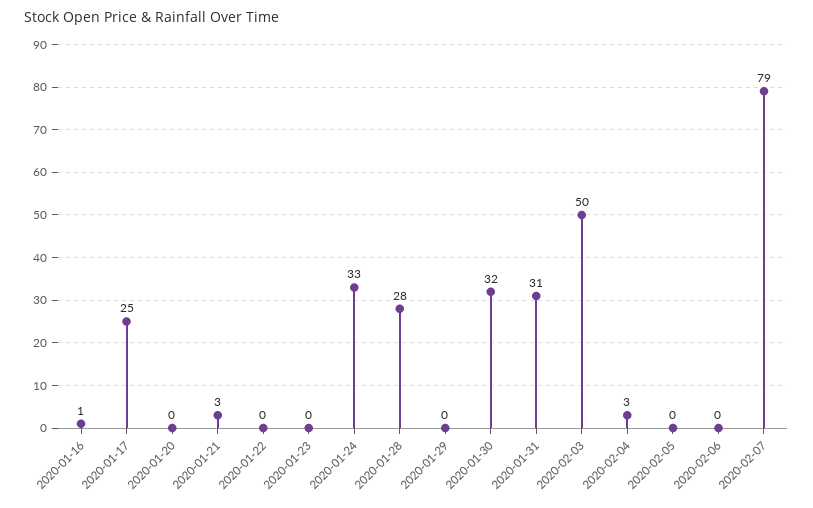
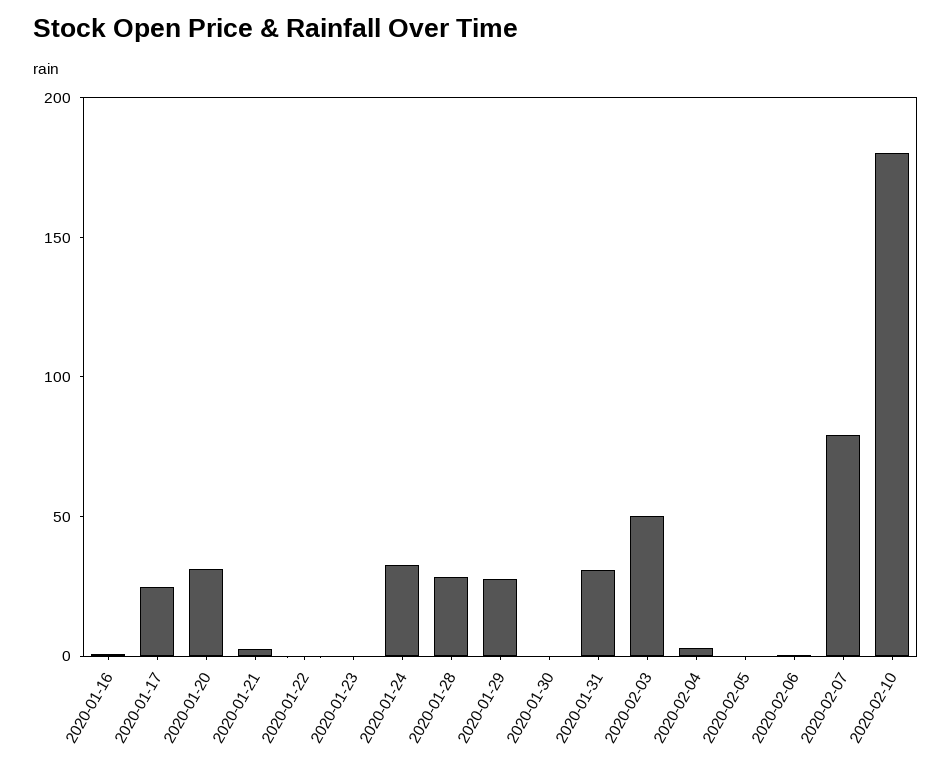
2020-01-20: 0 -> 30
2020-01-29: 0 -> 30
2020-01-30: 32 -> 0
2020-02-10: none -> 180

